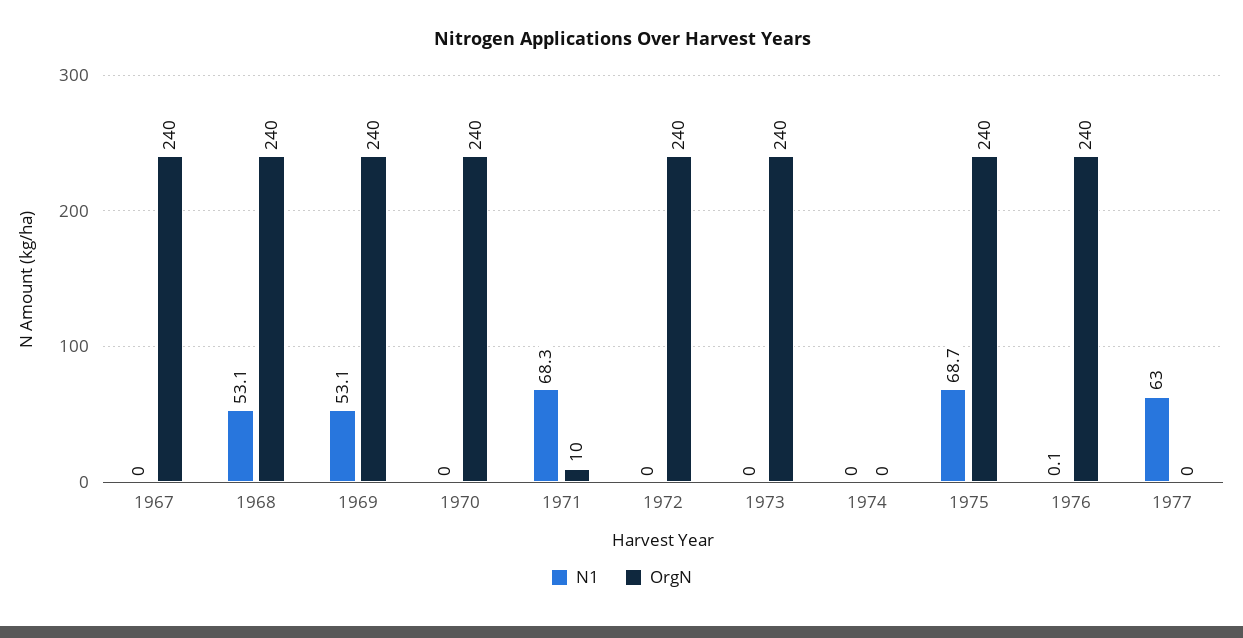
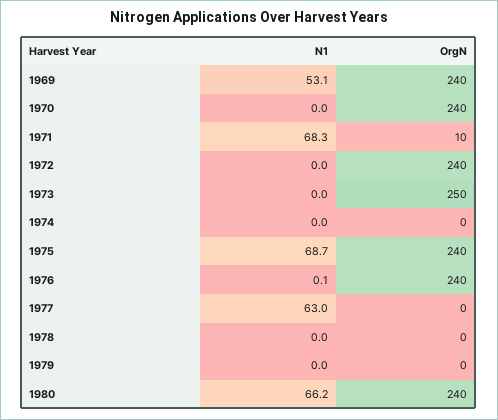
N1, 1967: 0 -> none
OrgN, 1967: 240 -> none
N1, 1968: 53.1 -> none
OrgN, 1968: 240 -> none
OrgN, 1973: 240 -> 250
N1, 1978: none -> 0
OrgN, 1978: none -> 0
N1, 1979: none -> 0
OrgN, 1979: none -> 0
N1, 1980: none -> 66.2
OrgN, 1980: none -> 240

